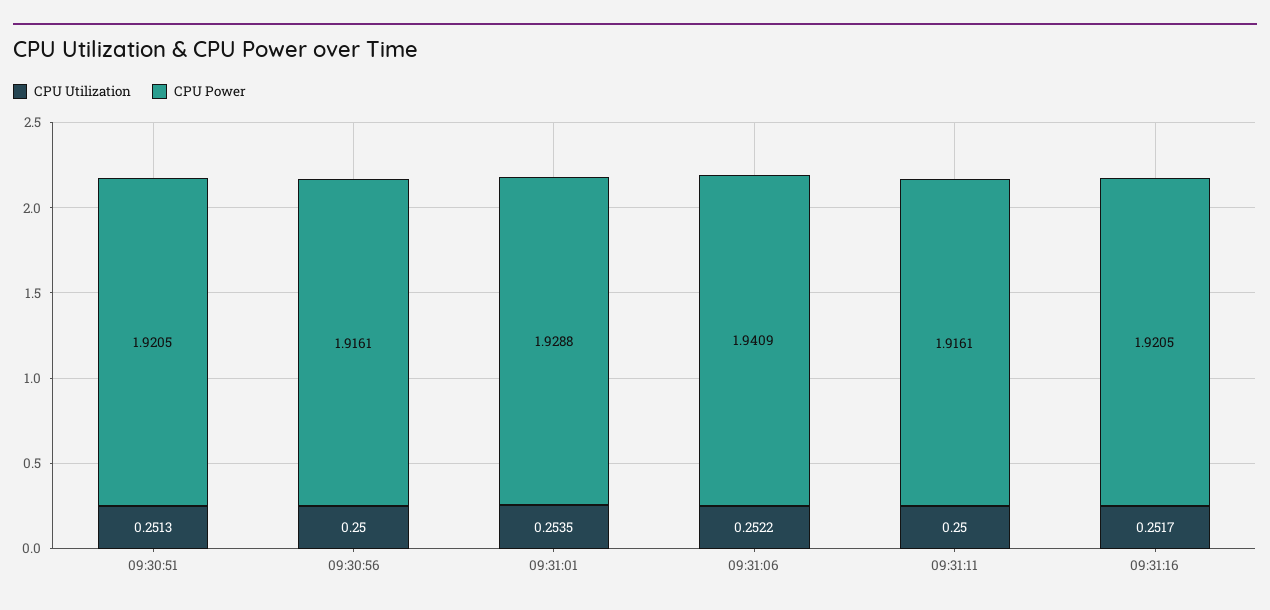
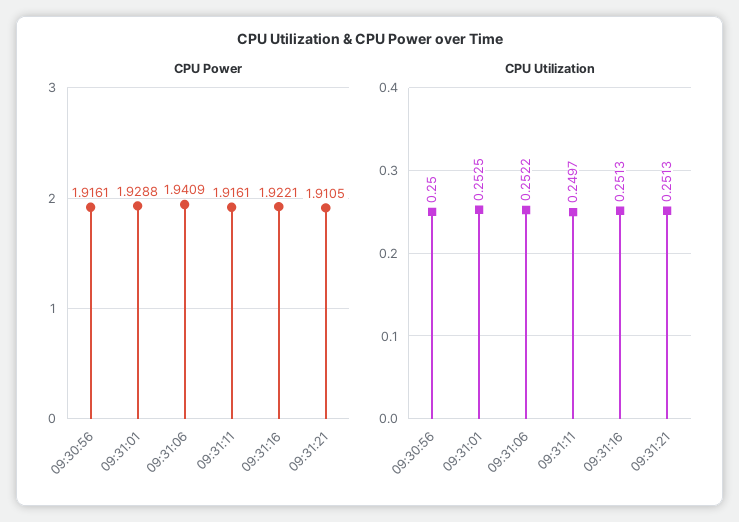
CPU Utilization, 09:30:51: 0.2513 -> none
CPU Power, 09:30:51: 1.9205 -> none
CPU Utilization, 09:31:01: 0.2535 -> 0.2525
CPU Utilization, 09:31:11: 0.25 -> 0.2497
CPU Utilization, 09:31:16: 0.2517 -> 0.2513
CPU Power, 09:31:16: 1.9205 -> 1.9221
CPU Power, 09:31:21: none -> 1.9105
CPU Utilization, 09:31:21: none -> 0.2513

